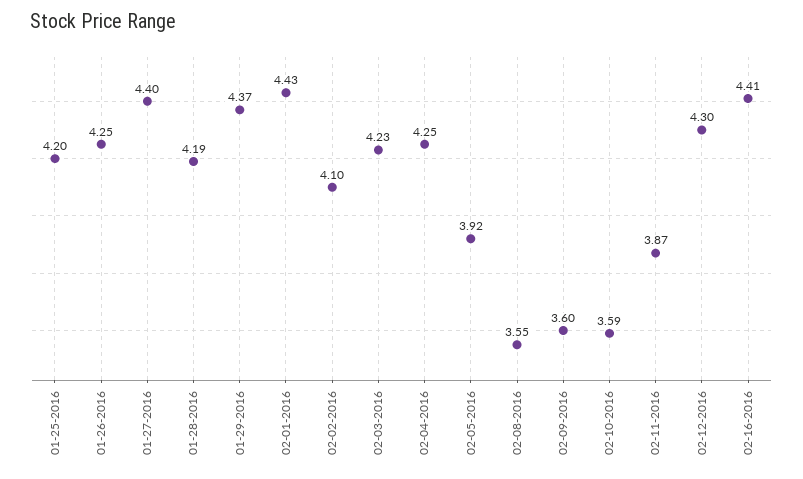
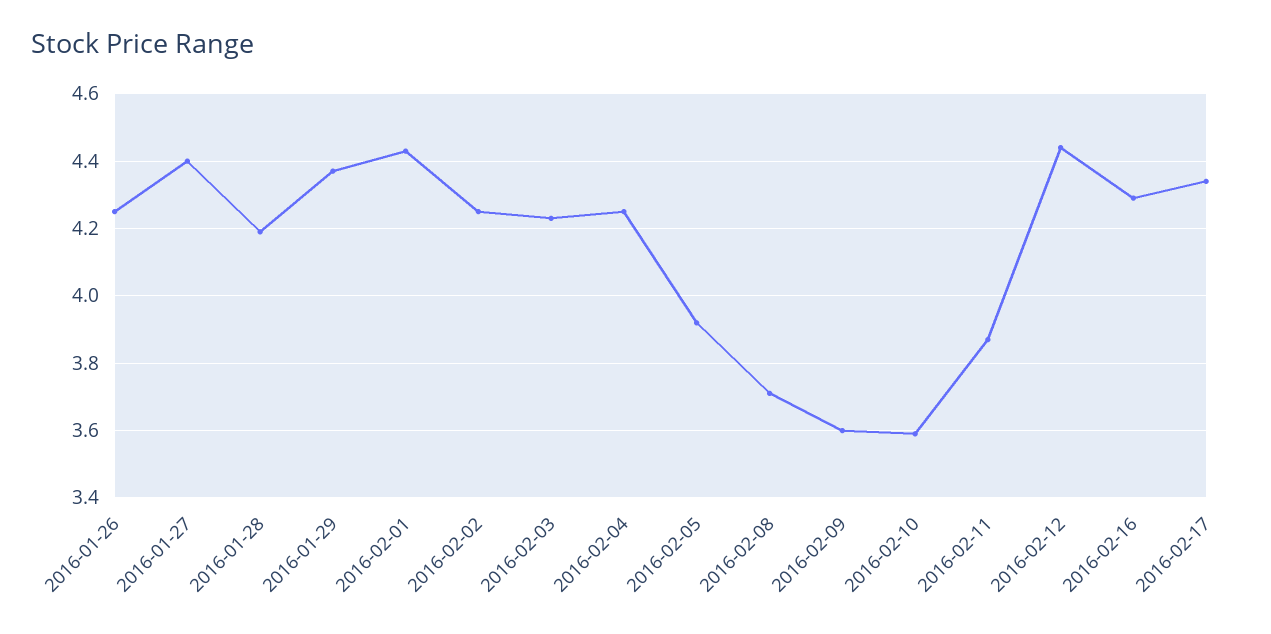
01-25-2016: 4.2 -> none
02-02-2016: 4.1 -> 4.25
02-08-2016: 3.55 -> 3.7
02-12-2016: 4.3 -> 4.45
02-16-2016: 4.41 -> 4.3
2016-02-17: none -> 4.35

